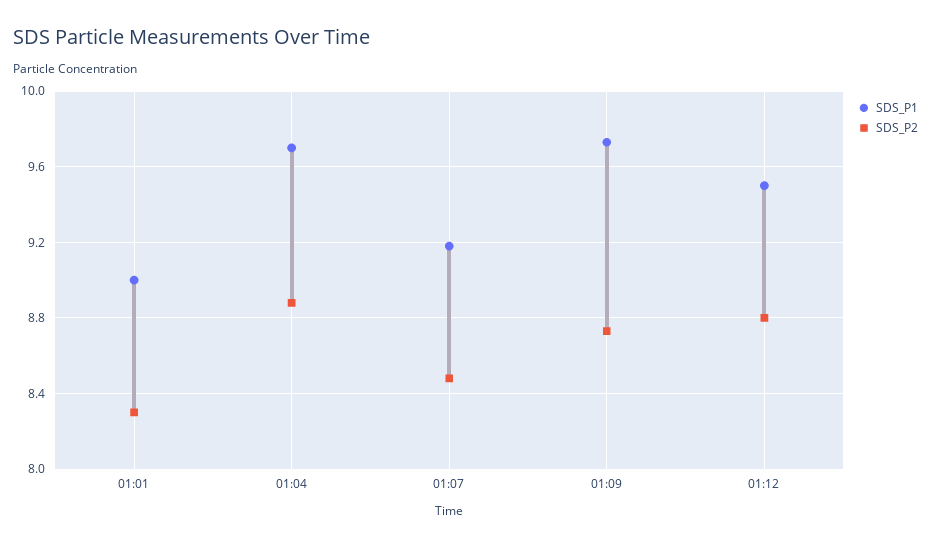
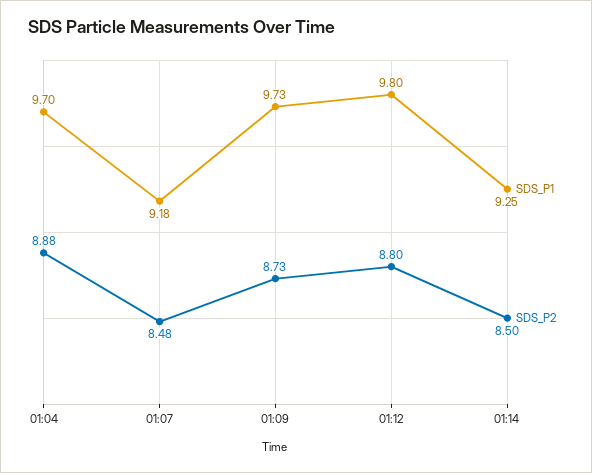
SDS_P1, 01:01: 9 -> none
SDS_P2, 01:01: 8.3 -> none
SDS_P1, 01:12: 9.5 -> 9.8
SDS_P1, 01:14: none -> 9.25
SDS_P2, 01:14: none -> 8.5

